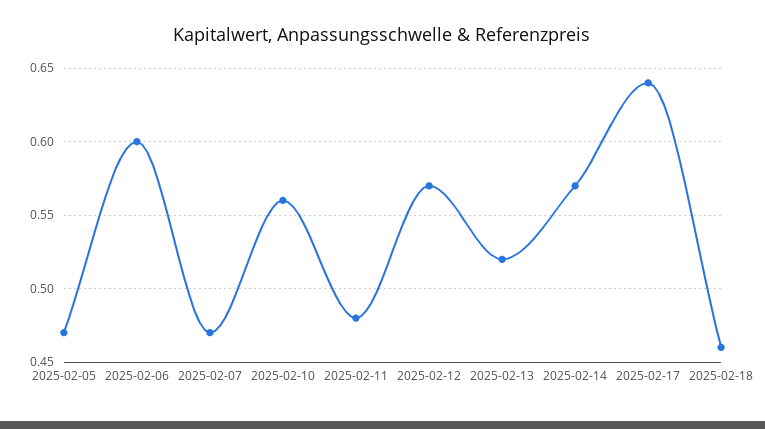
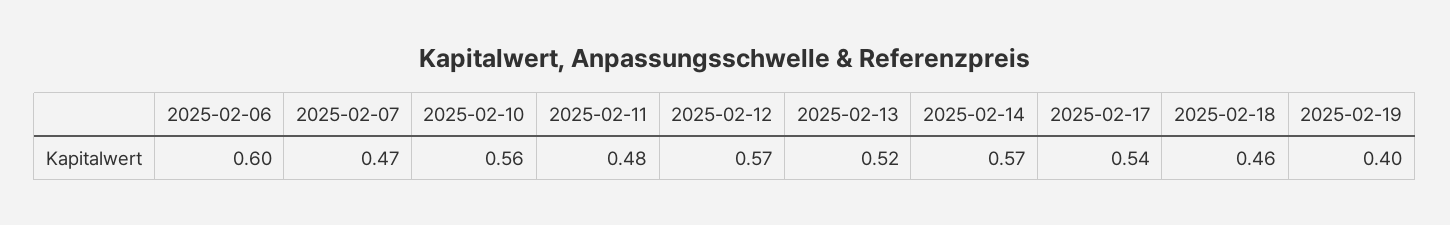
2025-02-05: 0.47 -> none
2025-02-17: 0.64 -> 0.54
2025-02-19: none -> 0.4

